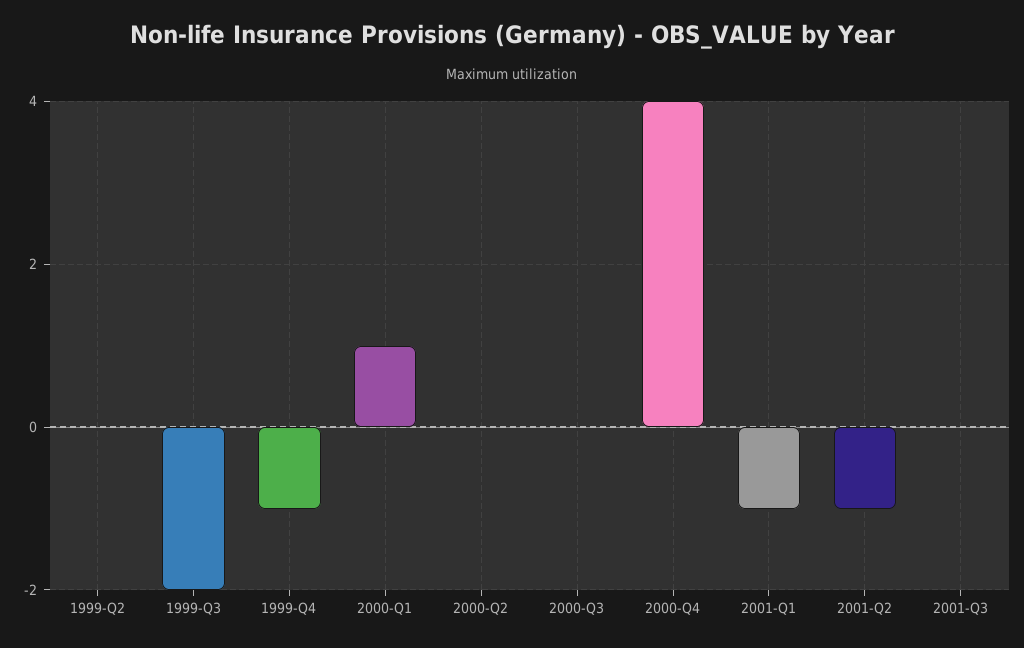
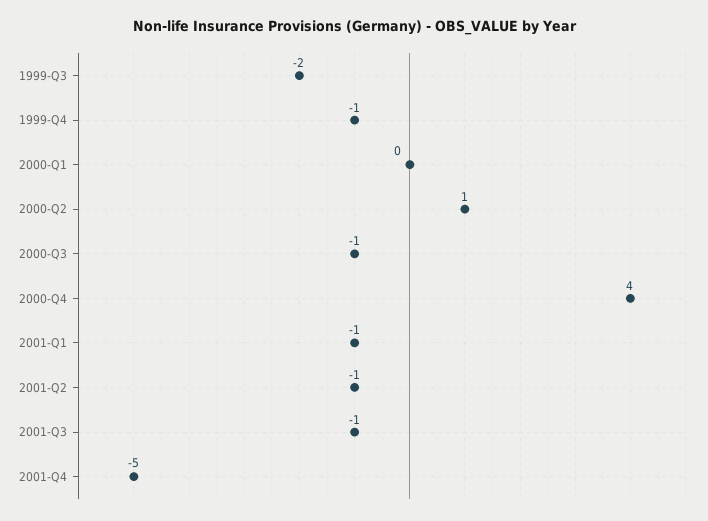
1999-Q2: 0 -> none
2000-Q1: 1 -> 0
2000-Q2: 0 -> 1
2000-Q3: 0 -> -1
2001-Q3: 0 -> -1
2001-Q4: none -> -5

